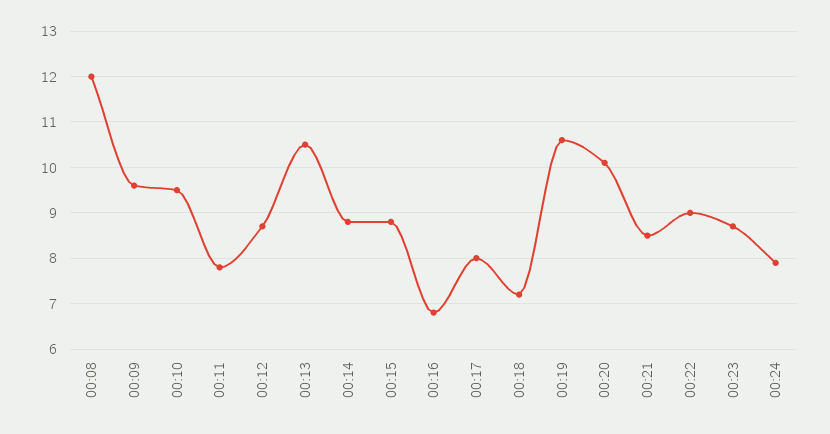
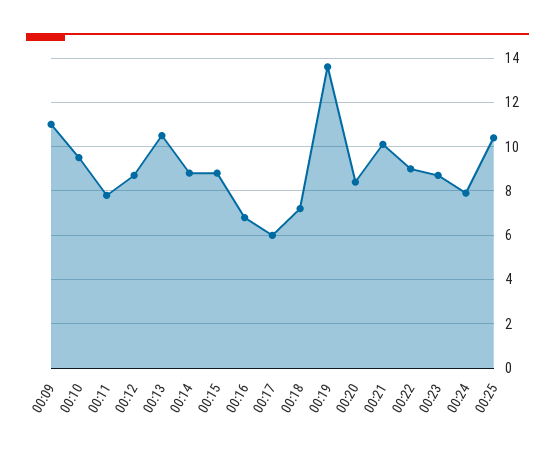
00:08: 12 -> none
00:09: 9.5 -> 11
00:17: 8 -> 6
00:19: 10.5 -> 13.5
00:20: 10 -> 8.5
00:21: 8.5 -> 10
00:25: none -> 10.5

